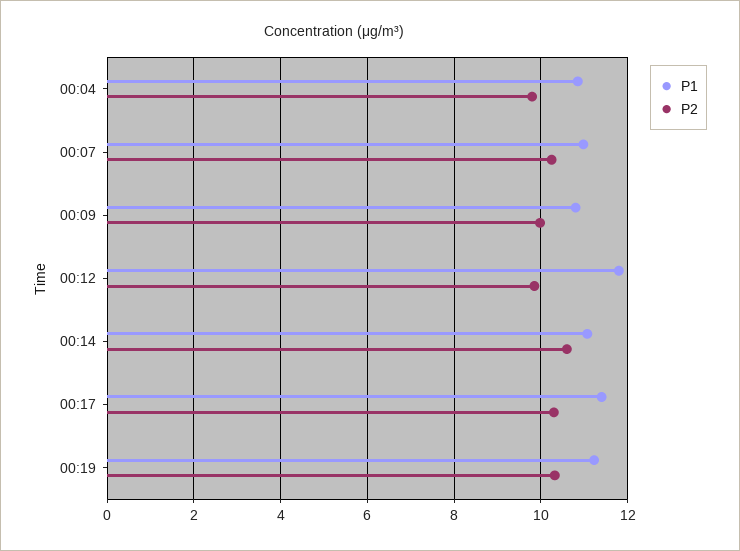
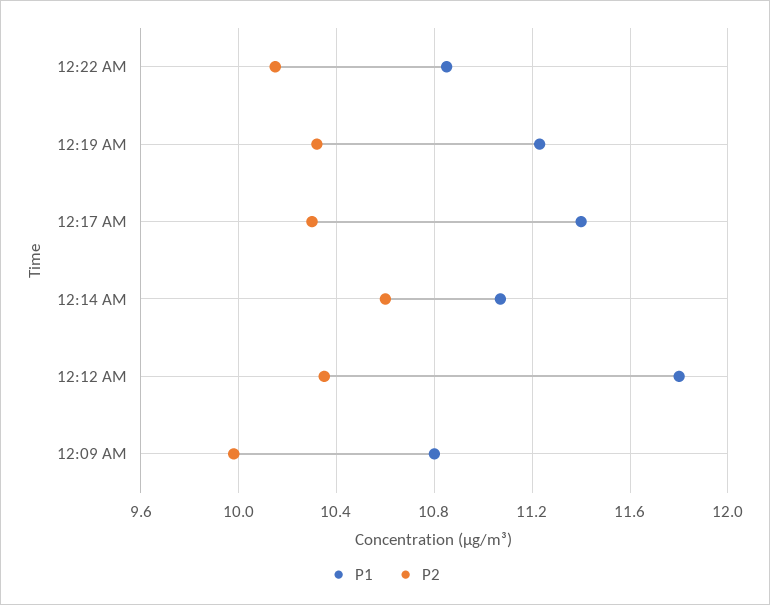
P1, 00:04: 10.8 -> none
P2, 00:04: 9.8 -> none
P1, 00:07: 11 -> none
P2, 00:07: 10.2 -> none
P2, 00:12: 9.8 -> 10.35
P1, 12:22 AM: none -> 10.85
P2, 12:22 AM: none -> 10.15

